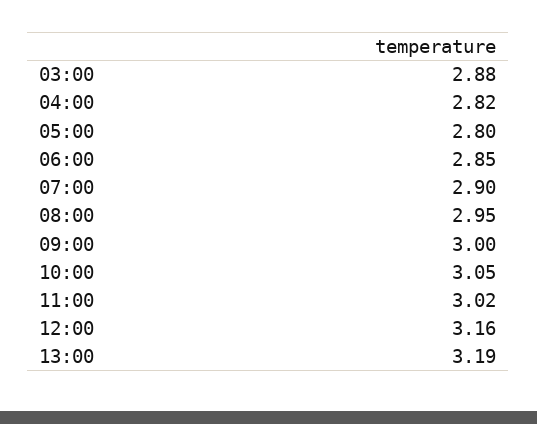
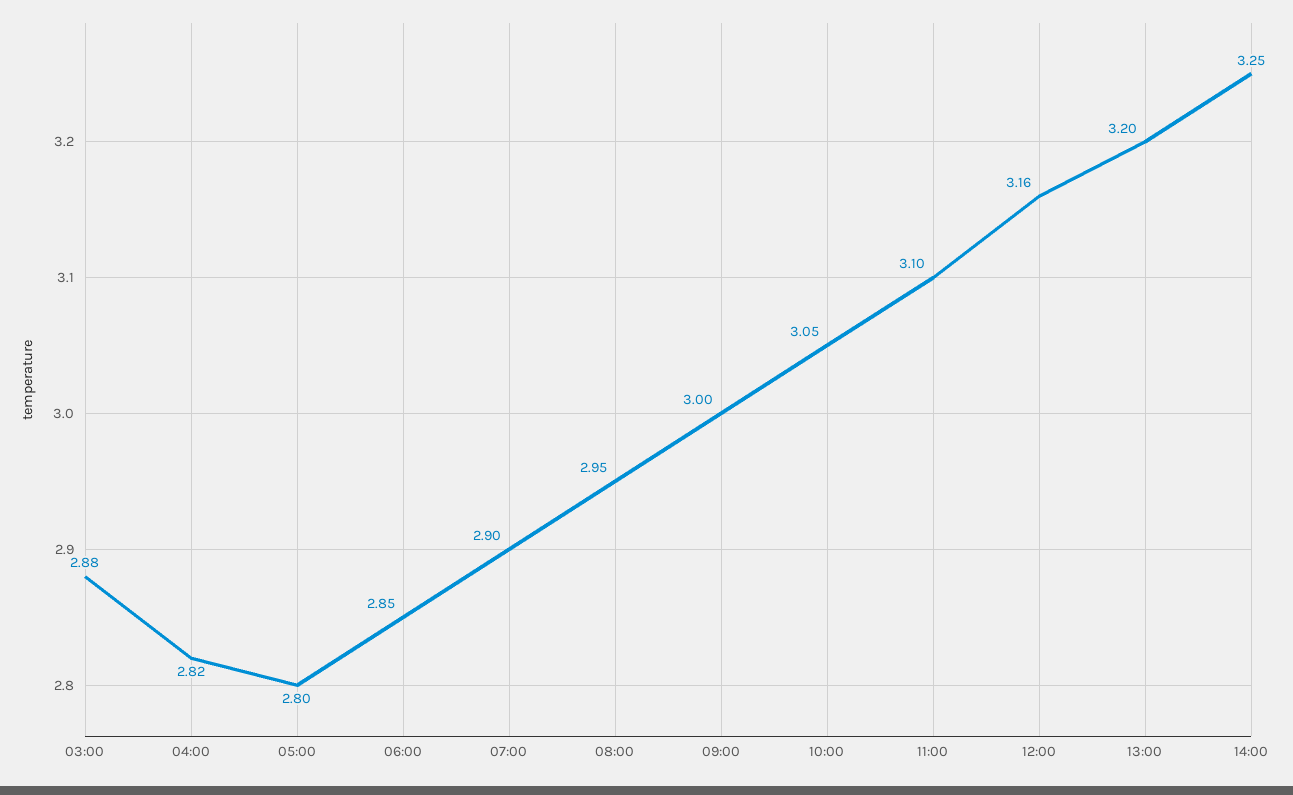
11:00: 3.02 -> 3.1
13:00: 3.19 -> 3.2
14:00: none -> 3.25

